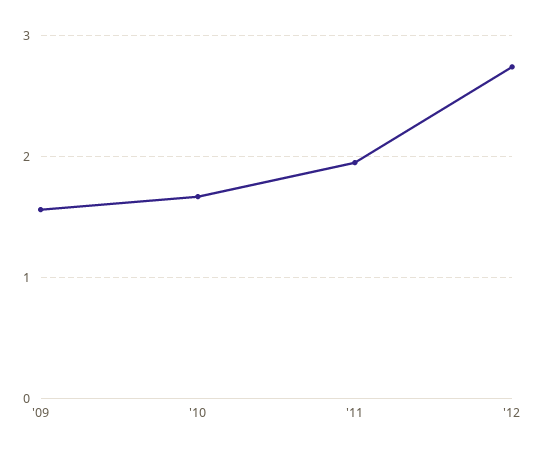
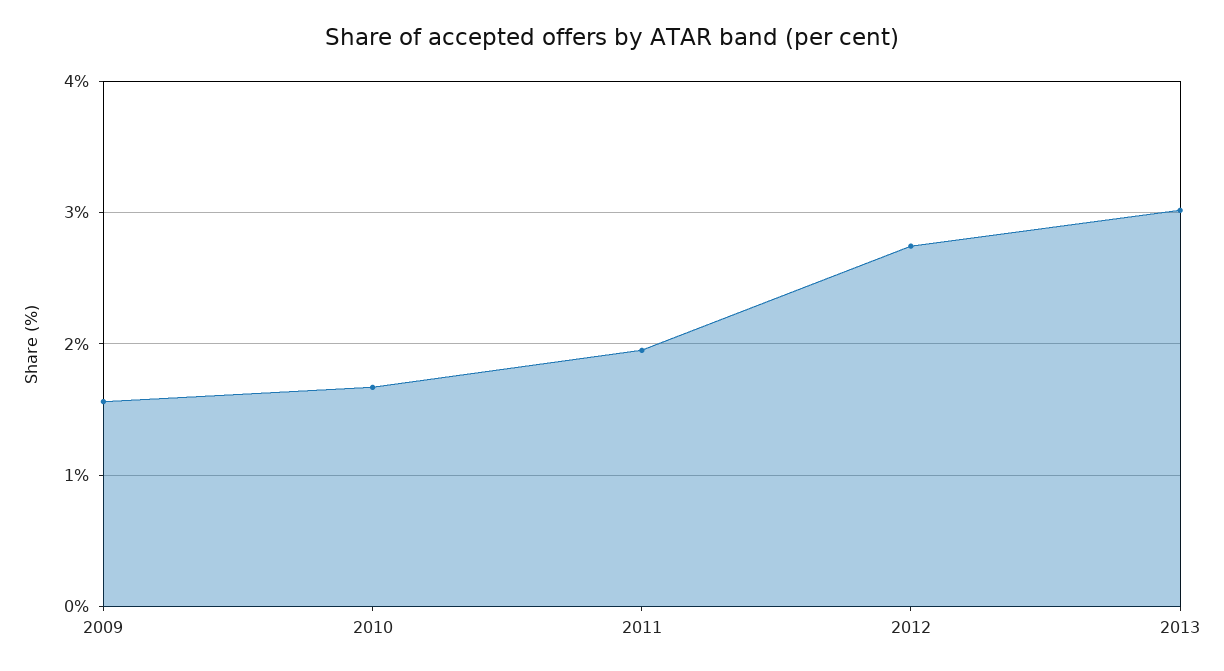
2013: none -> 3

